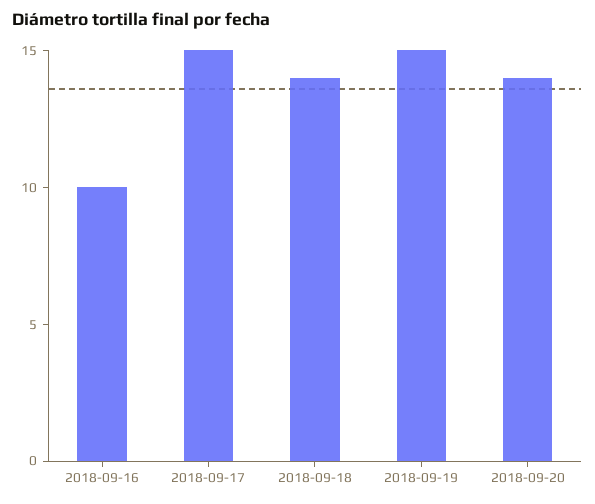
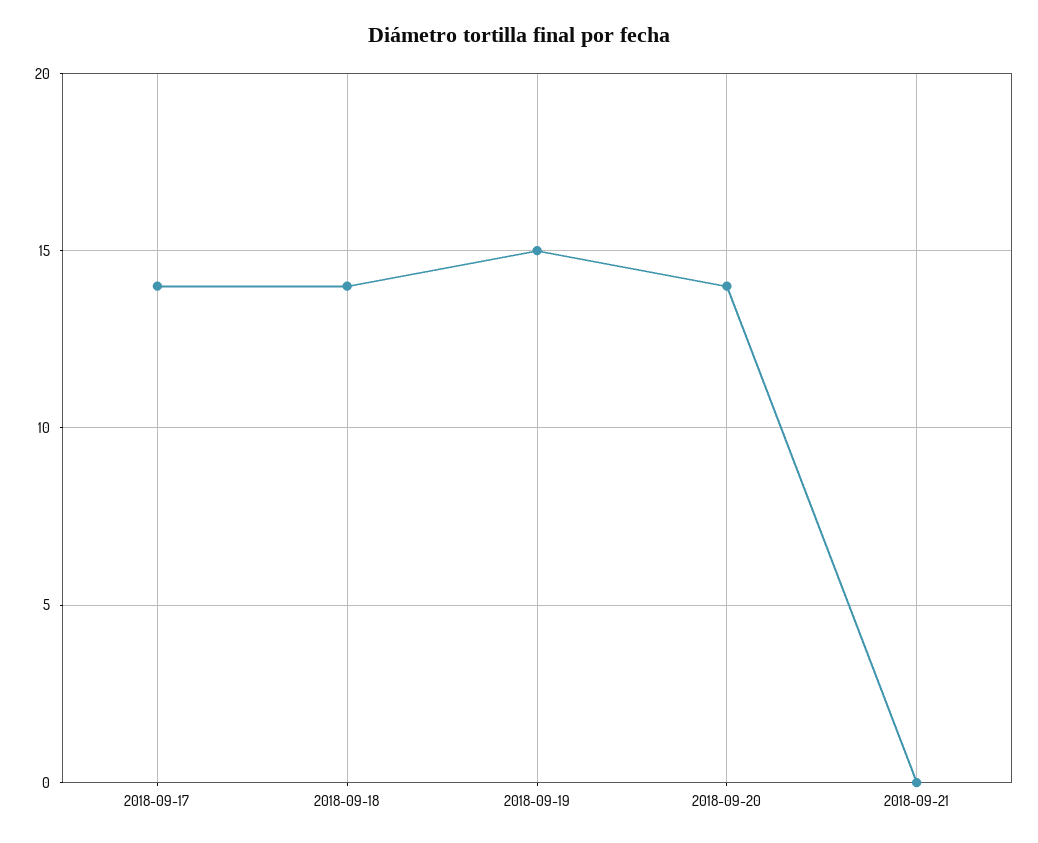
2018-09-16: 10 -> none
2018-09-17: 15 -> 14
2018-09-21: none -> 0

